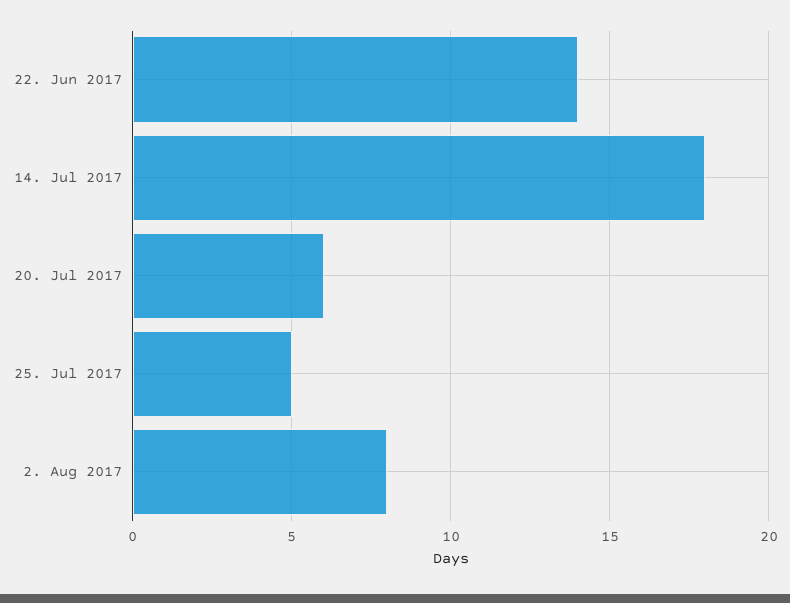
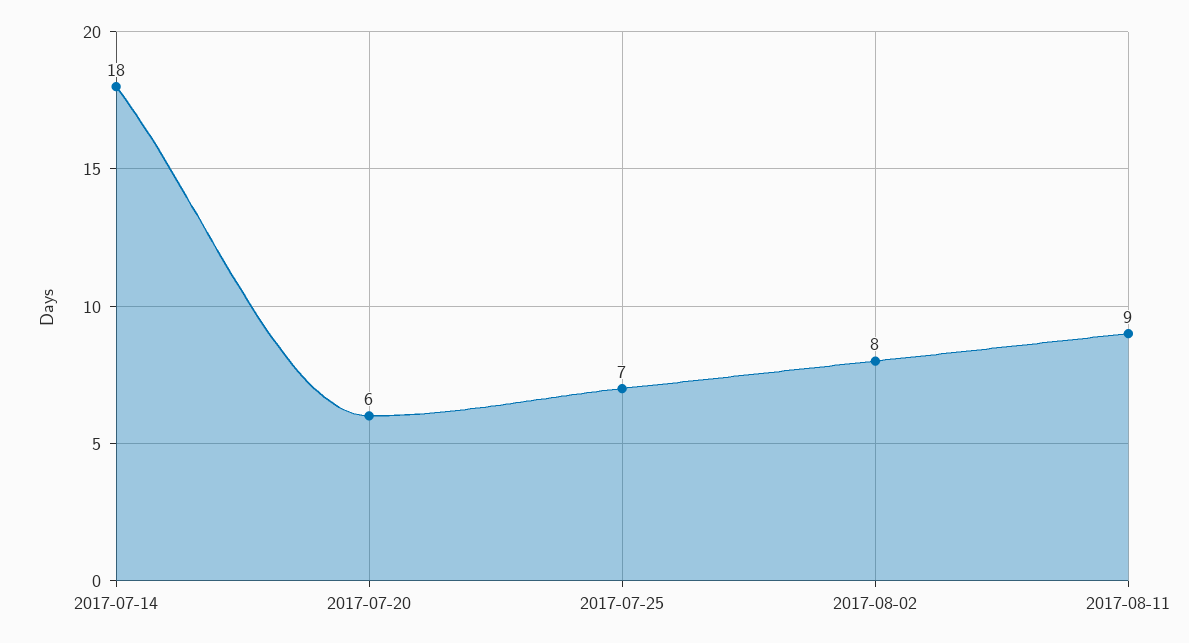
22. Jun 2017: 14 -> none
25. Jul 2017: 5 -> 7
2017-08-11: none -> 9

